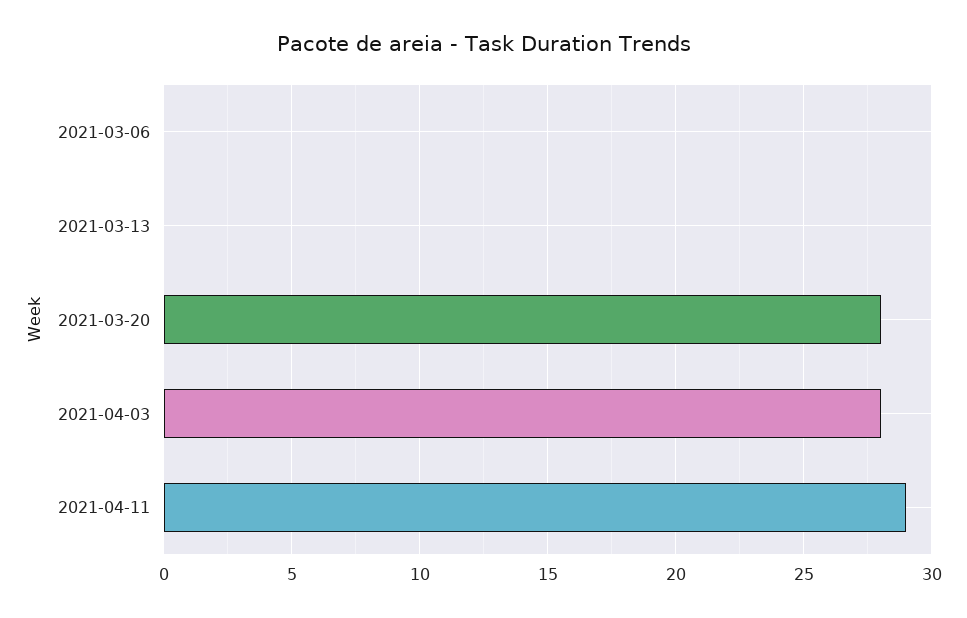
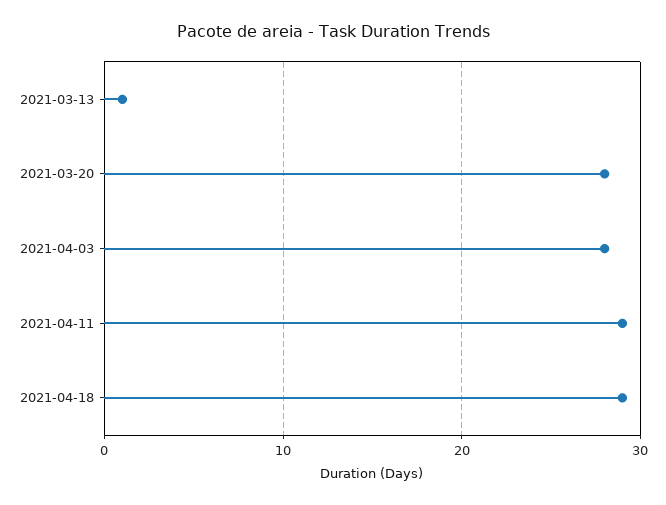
2021-03-06: 0 -> none
2021-03-13: 0 -> 1
2021-04-18: none -> 29

